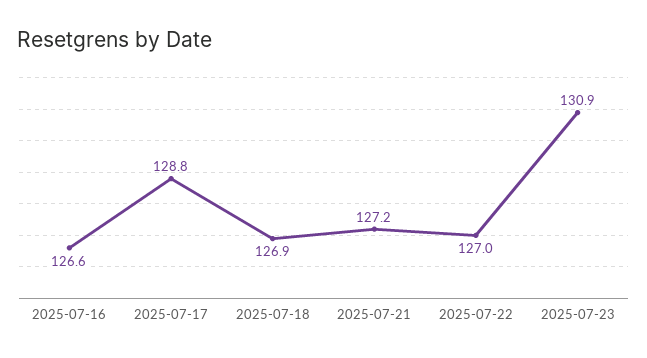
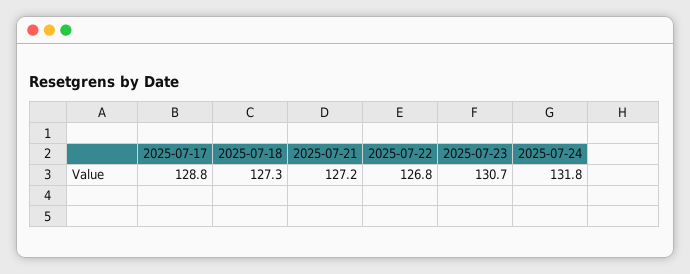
2025-07-16: 126.6 -> none
2025-07-18: 126.9 -> 127.3
2025-07-22: 127 -> 126.8
2025-07-23: 130.9 -> 130.7
2025-07-24: none -> 131.8

